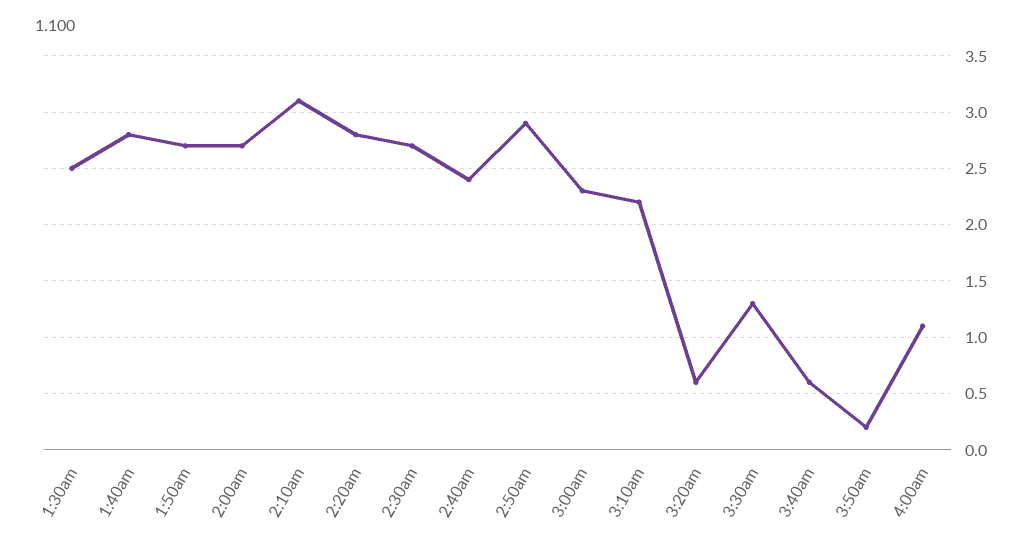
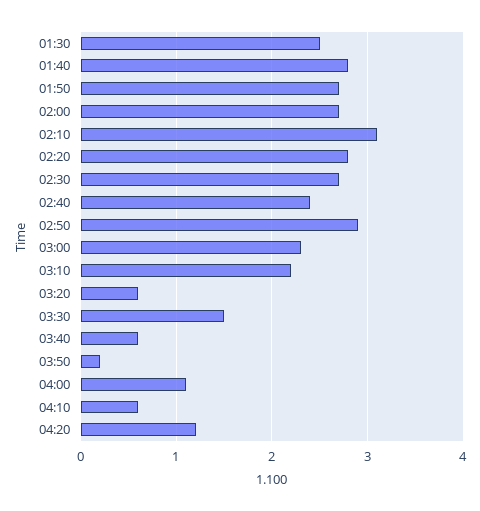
3:30am: 1.3 -> 1.5
04:10: none -> 0.6
04:20: none -> 1.2

